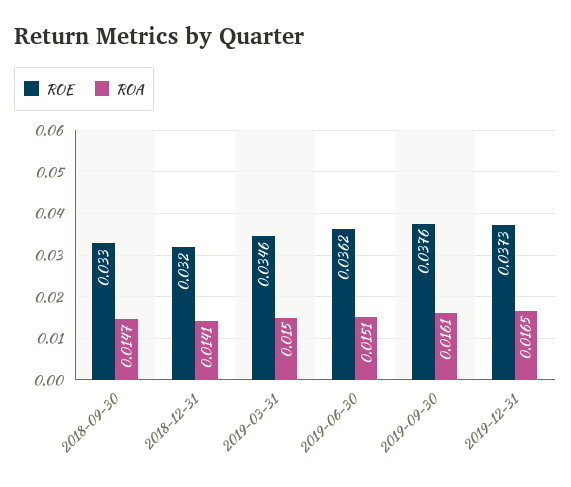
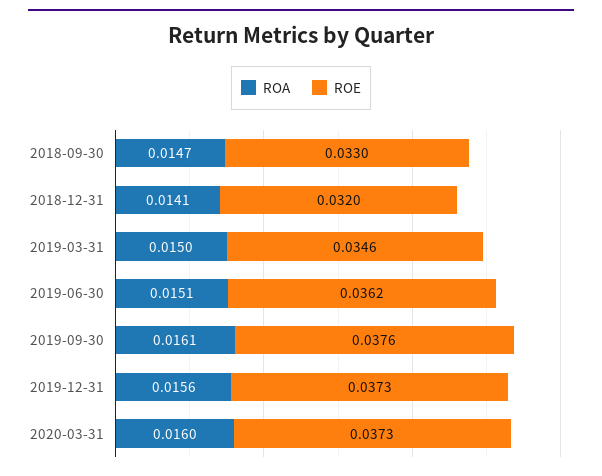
ROA, 2019-12-31: 0.0165 -> 0.0156
ROA, 2020-03-31: none -> 0.016
ROE, 2020-03-31: none -> 0.0373

